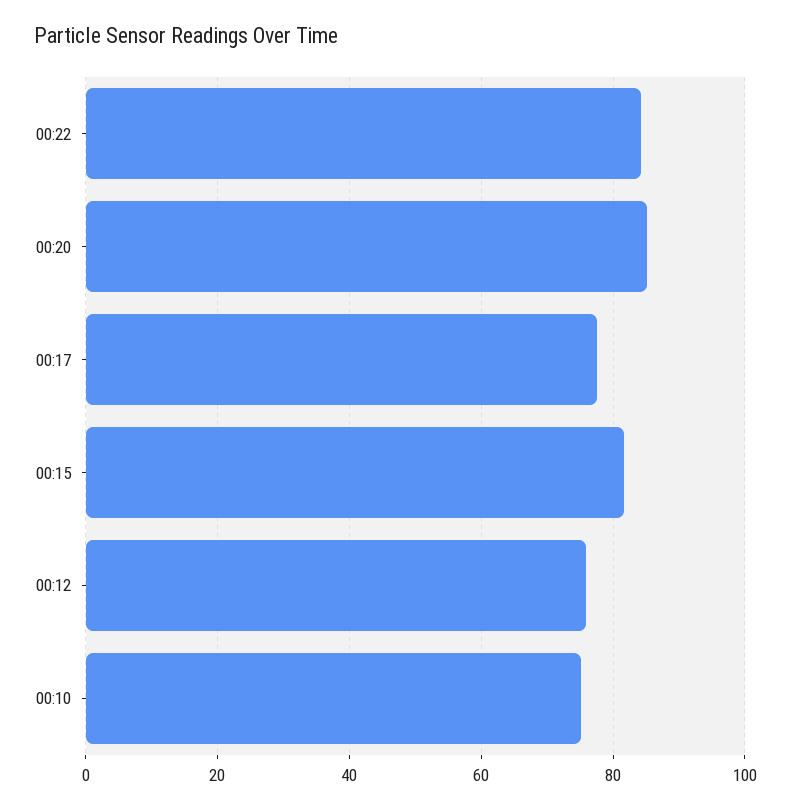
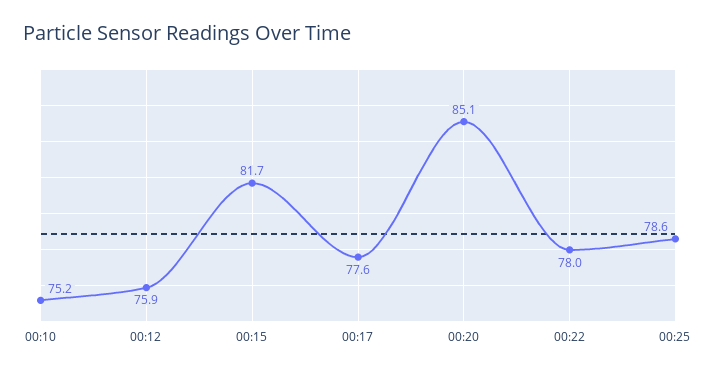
00:22: 84 -> 78
00:25: none -> 78.6

